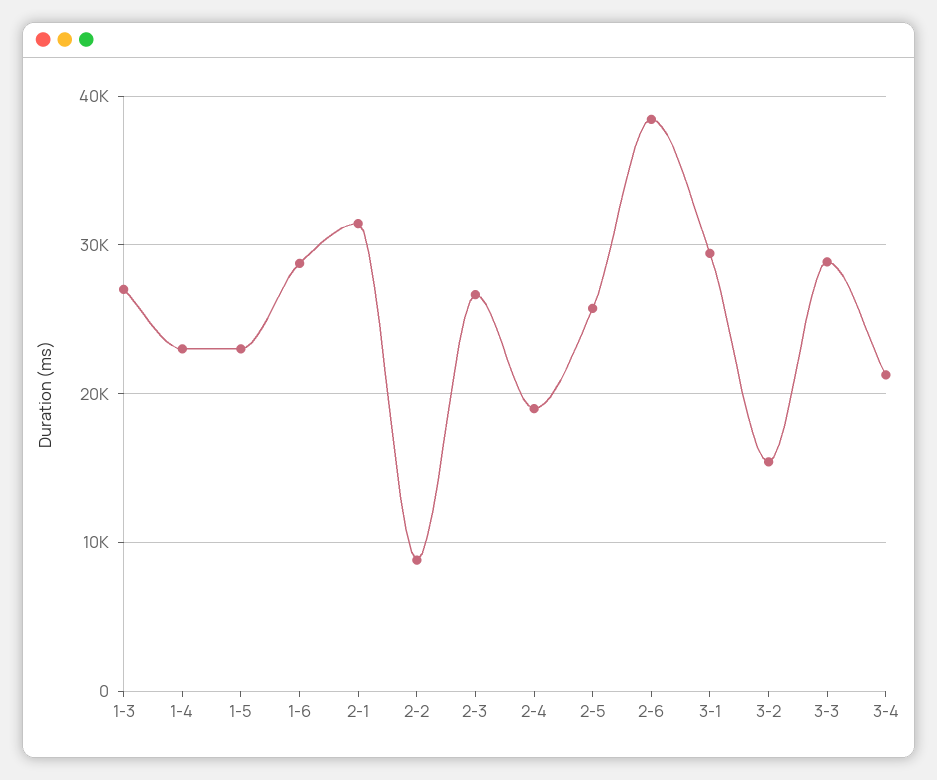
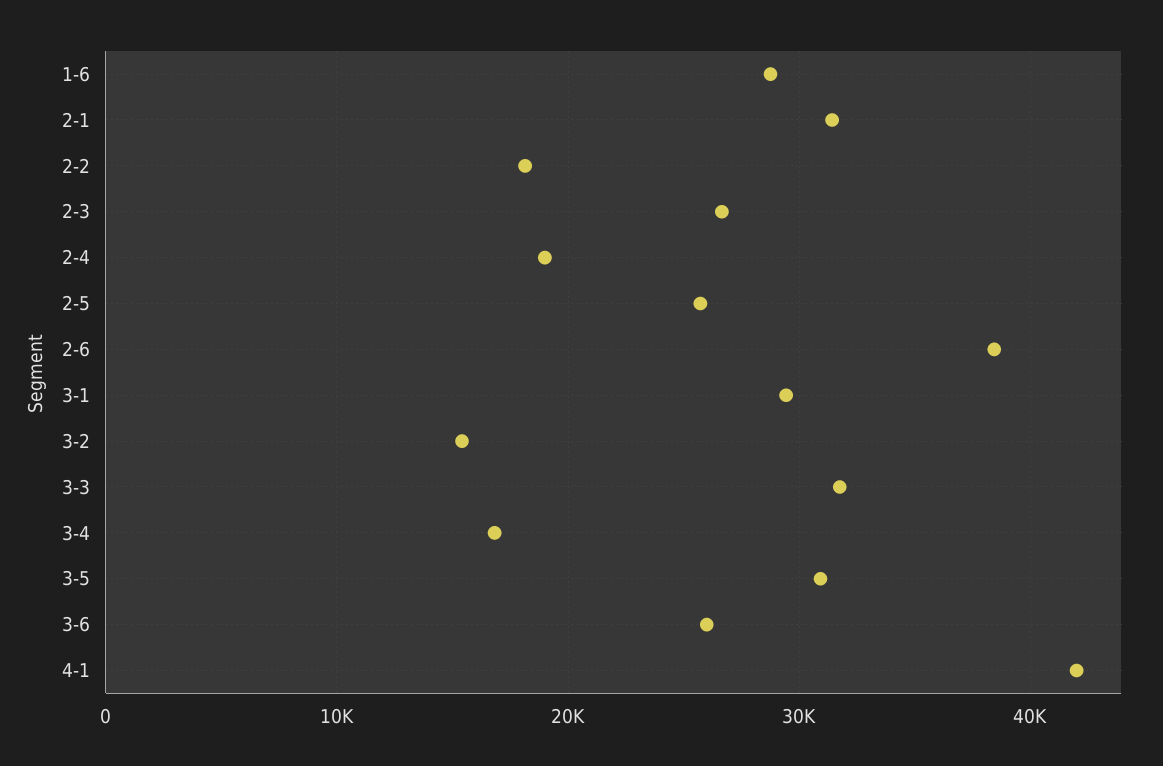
1-3: 27000 -> none
1-4: 23000 -> none
1-5: 23000 -> none
2-2: 9000 -> 18000
3-3: 29000 -> 32000
3-4: 21000 -> 17000
3-5: none -> 31000
3-6: none -> 26000
4-1: none -> 42000

